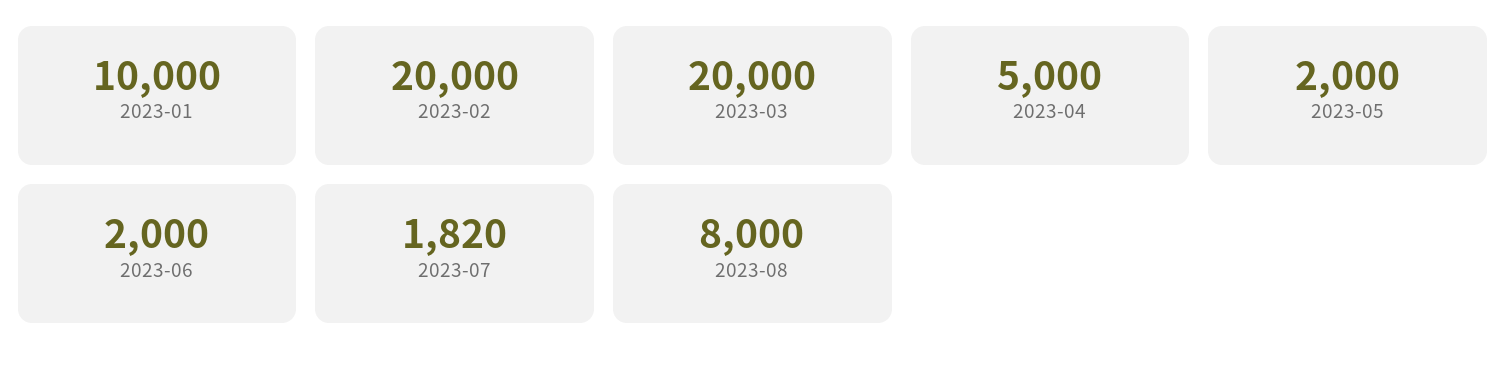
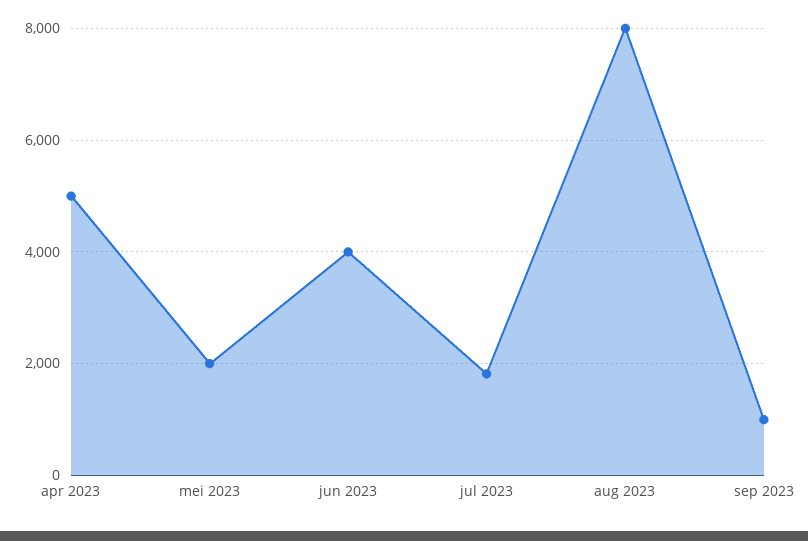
2023-01: 10000 -> none
2023-02: 20000 -> none
2023-03: 20000 -> none
2023-06: 2000 -> 4000
sep 2023: none -> 1000

